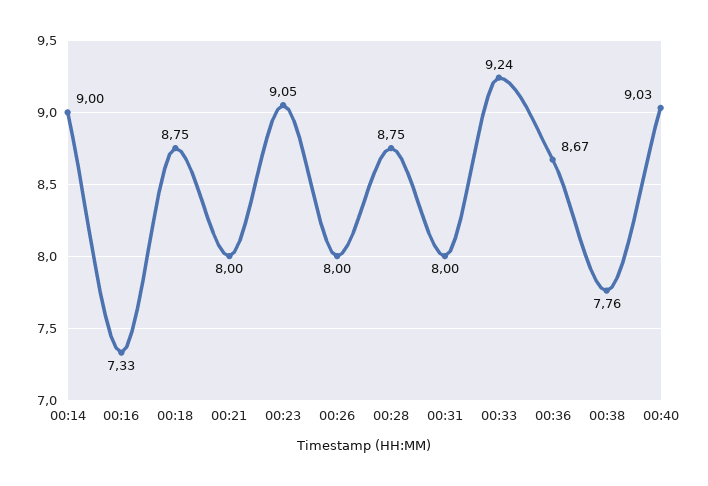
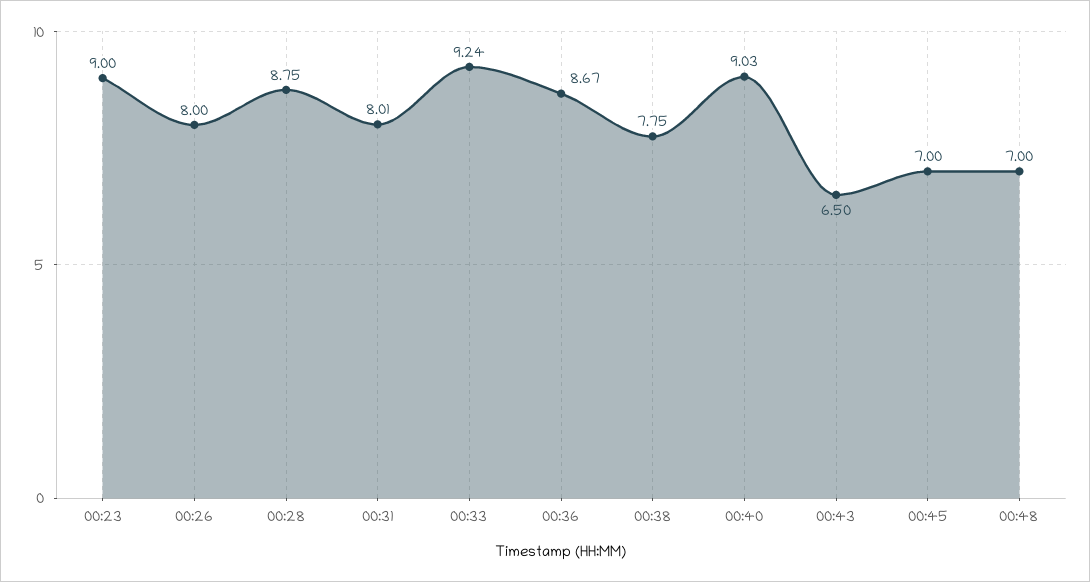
00:14: 9 -> none
00:16: 7.33 -> none
00:18: 8.75 -> none
00:21: 8 -> none
00:23: 9.05 -> 9
00:31: 8 -> 8.01
00:38: 7.76 -> 7.75
00:43: none -> 6.5
00:45: none -> 7
00:48: none -> 7

